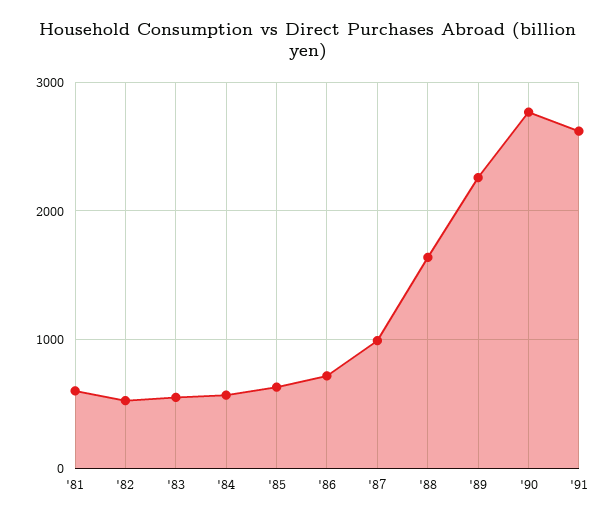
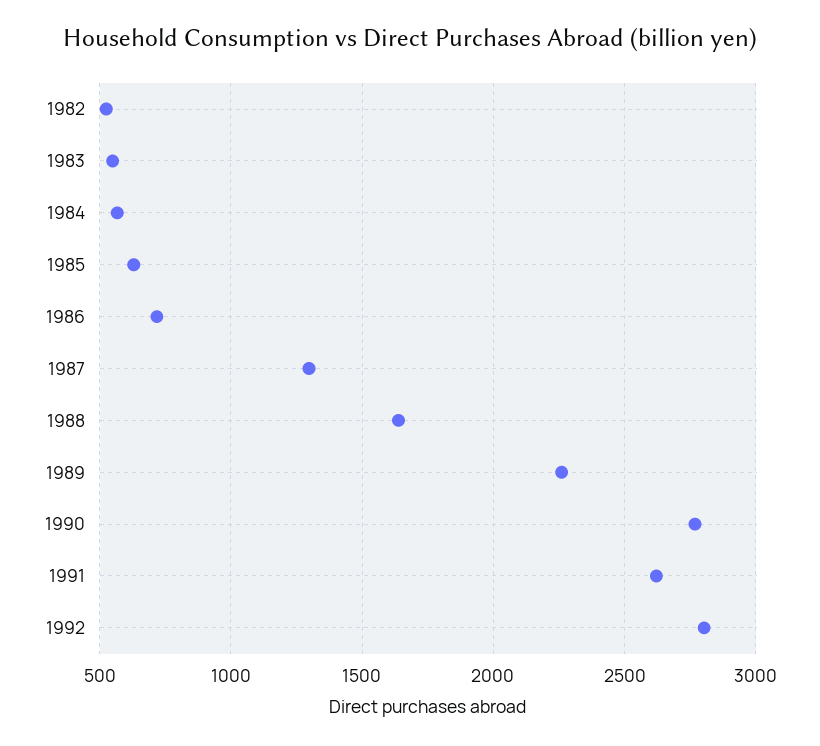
'81: 600 -> none
'87: 1000 -> 1300
1992: none -> 2800

